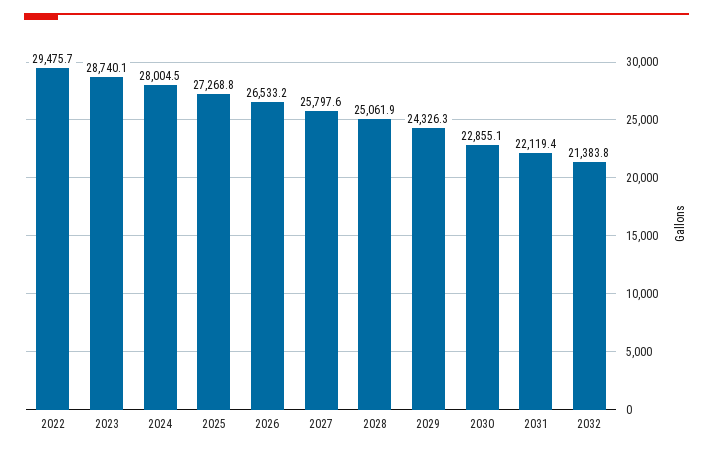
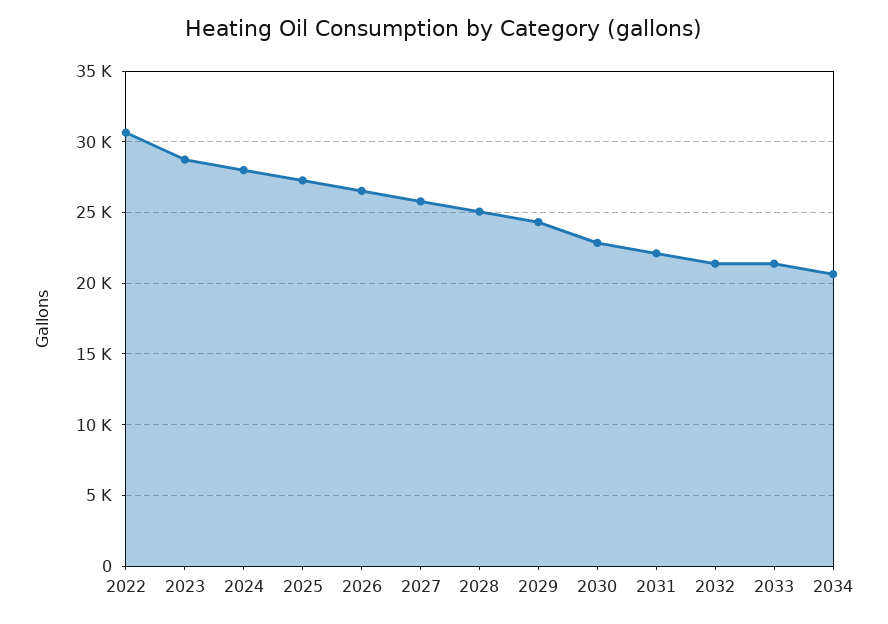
2022: 29475.7 -> 30500
2033: none -> 21500
2034: none -> 20500

